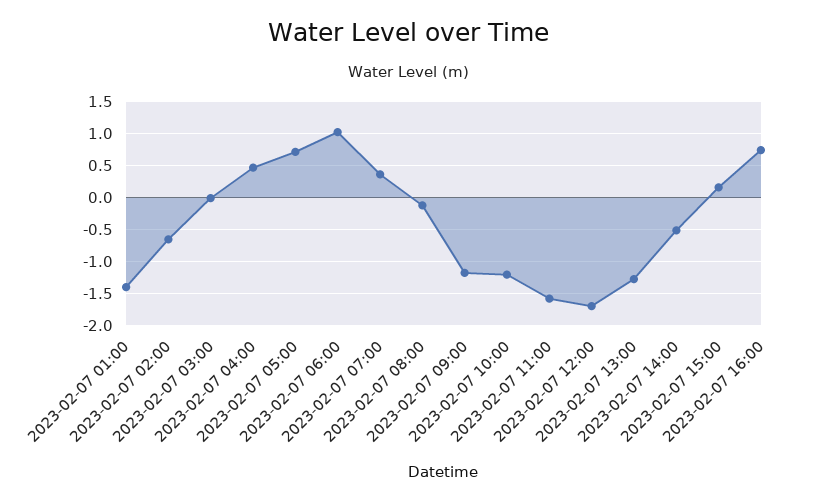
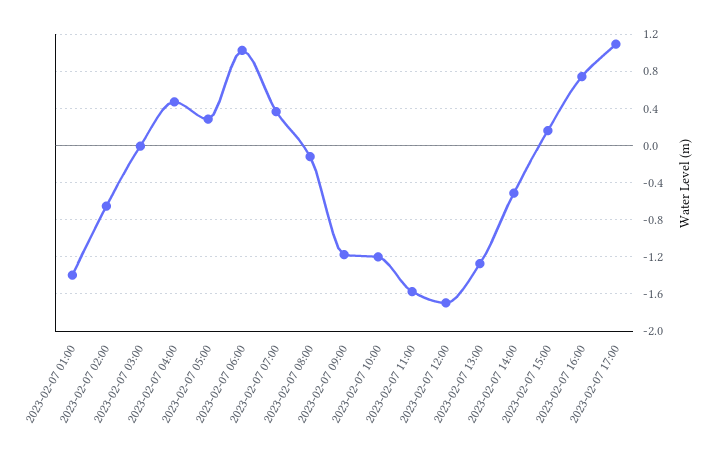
2023-02-07 05:00: 0.7 -> 0.3
2023-02-07 17:00: none -> 1.1

